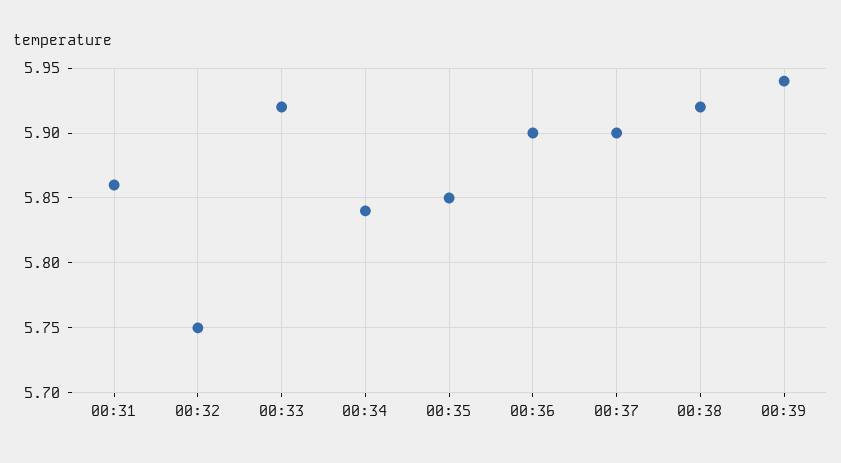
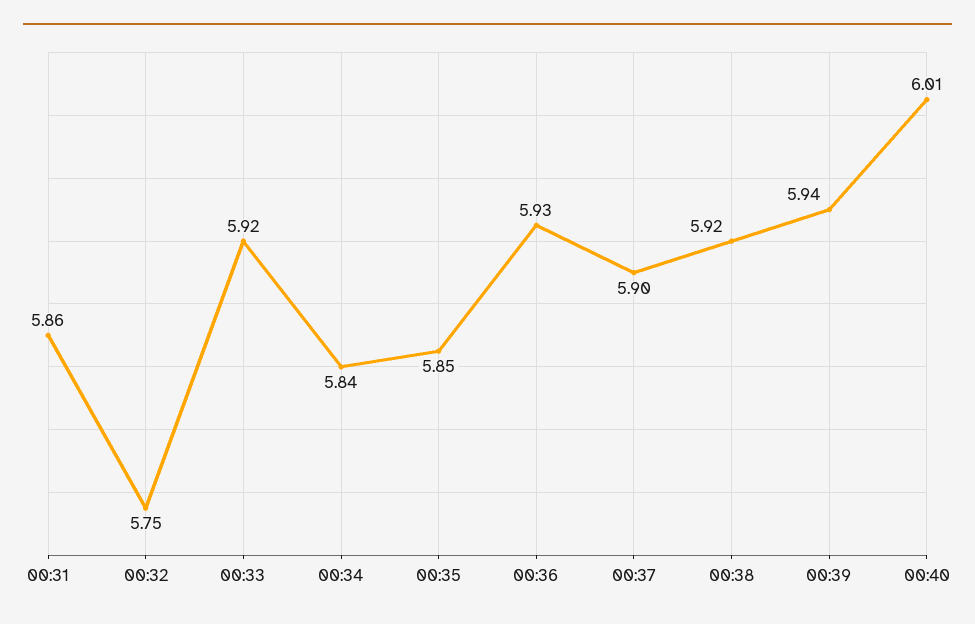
00:36: 5.9 -> 5.93
00:40: none -> 6.01

